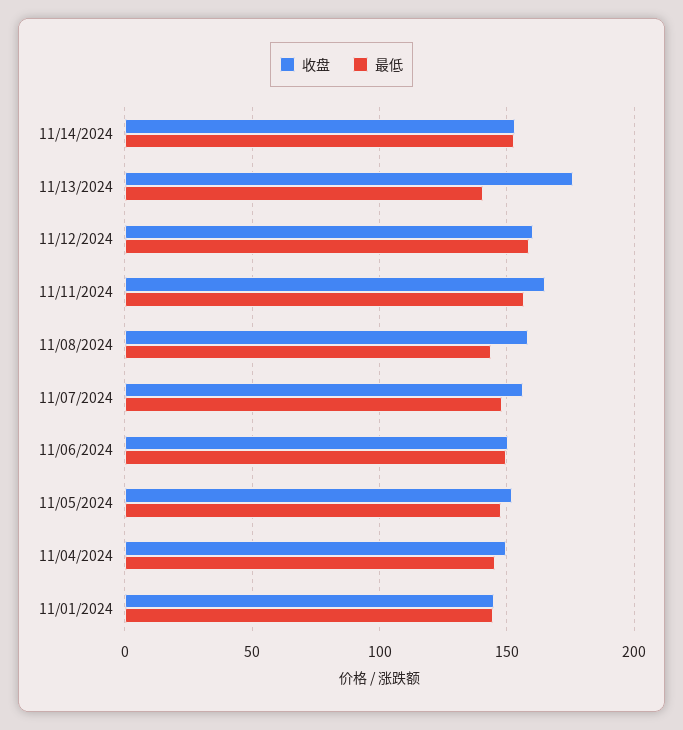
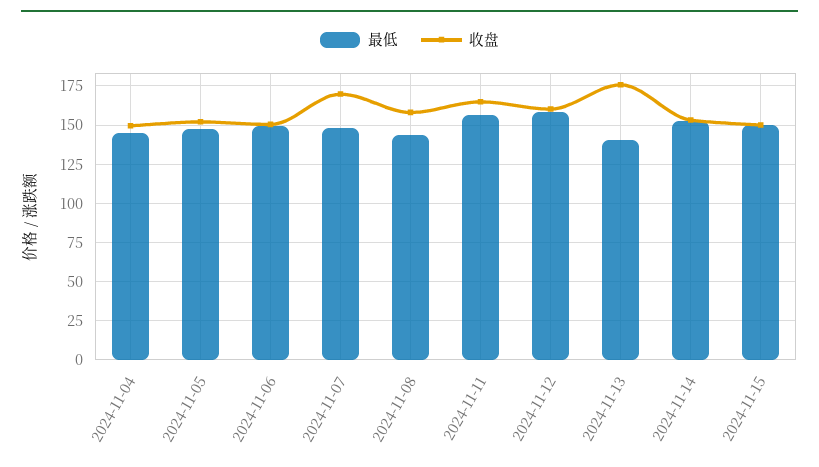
收盘, 11/07/2024: 155 -> 170
收盘, 11/01/2024: 145 -> none
最低, 11/01/2024: 145 -> none
最低, 2024-11-15: none -> 150
收盘, 2024-11-15: none -> 150

